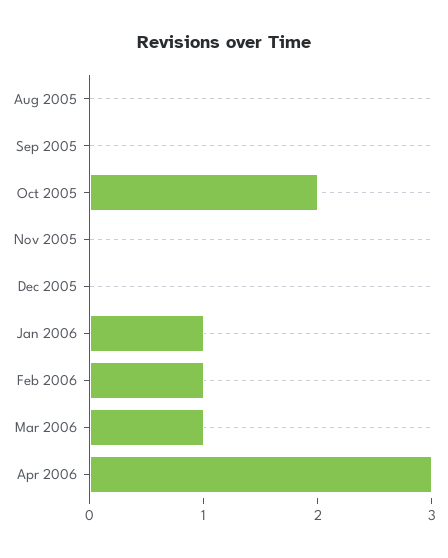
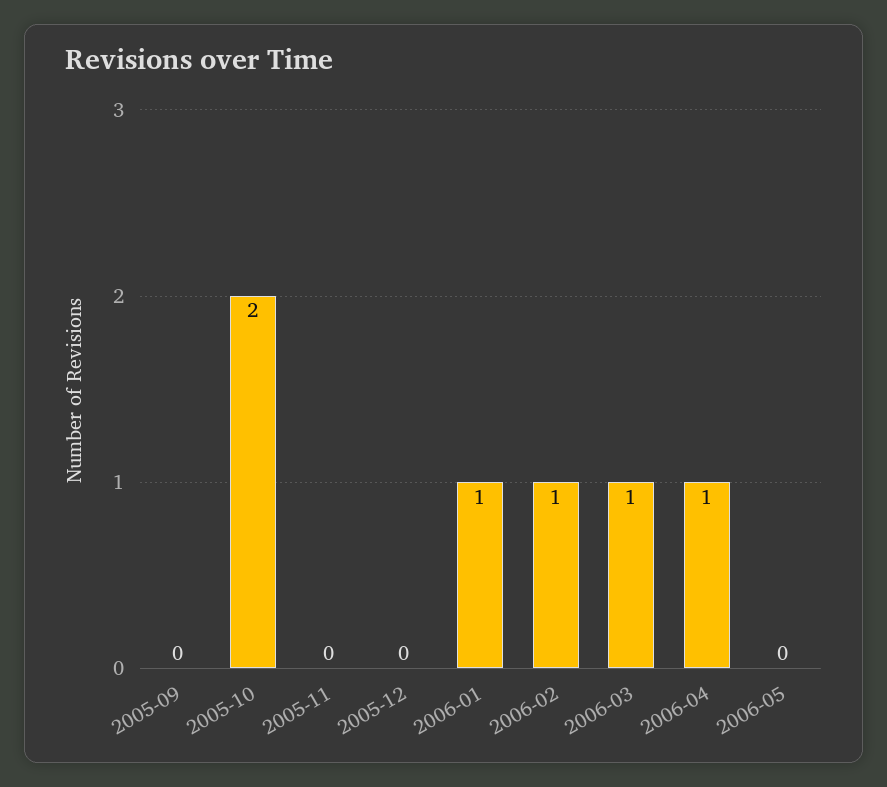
Aug 2005: 0 -> none
Apr 2006: 3 -> 1
2006-05: none -> 0

